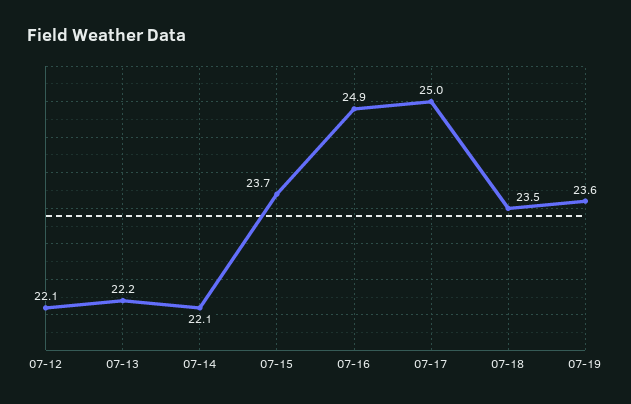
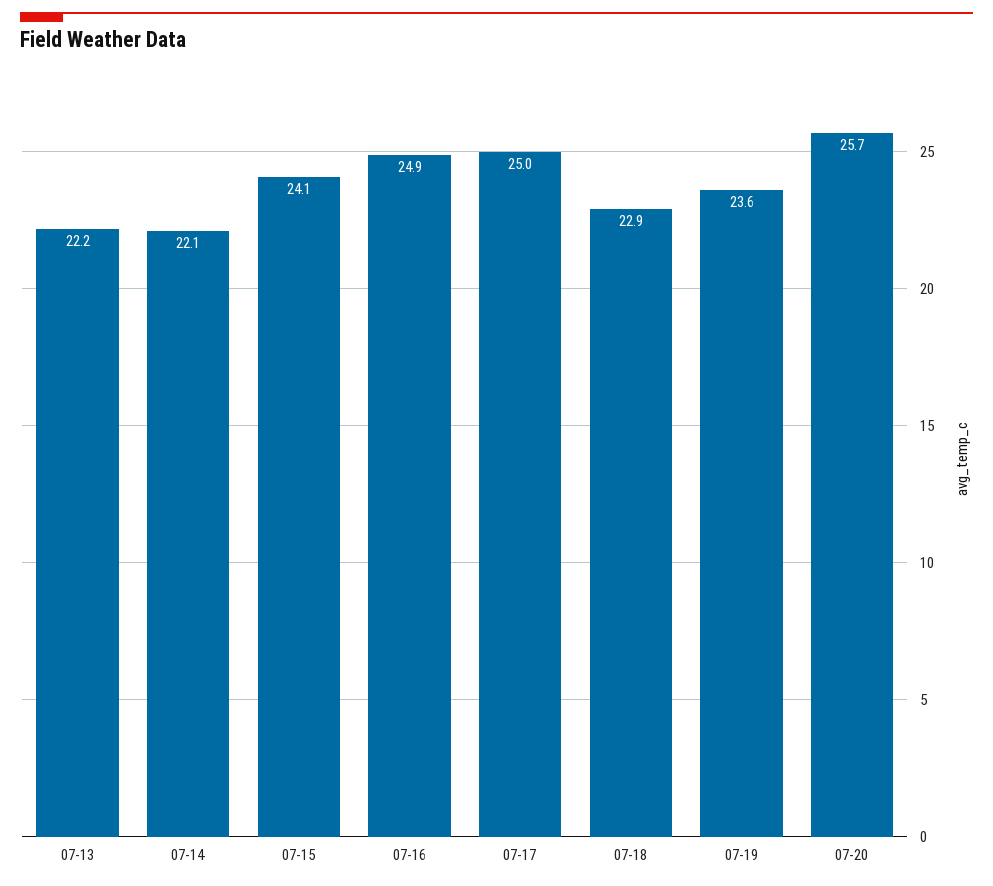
07-12: 22.1 -> none
07-15: 23.7 -> 24.1
07-18: 23.5 -> 22.9
07-20: none -> 25.7

